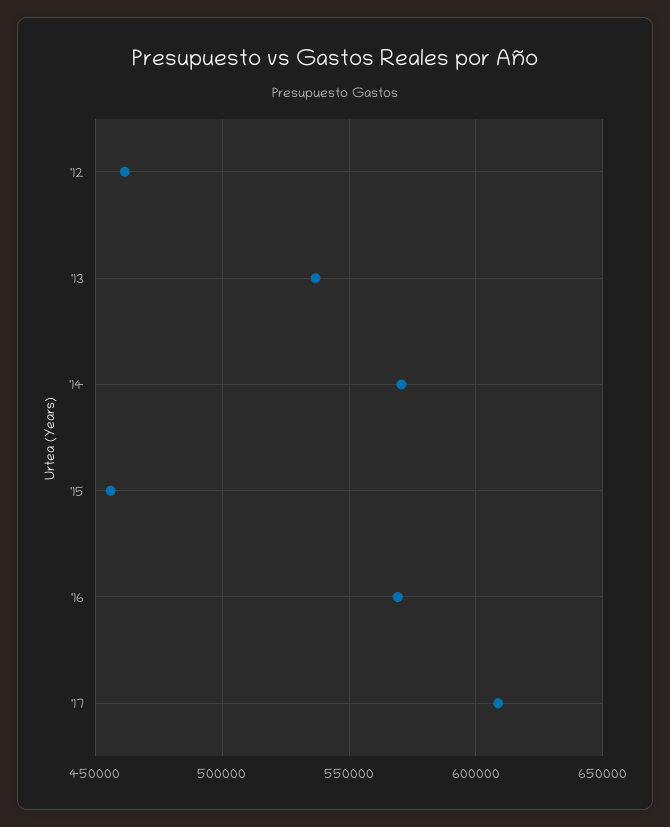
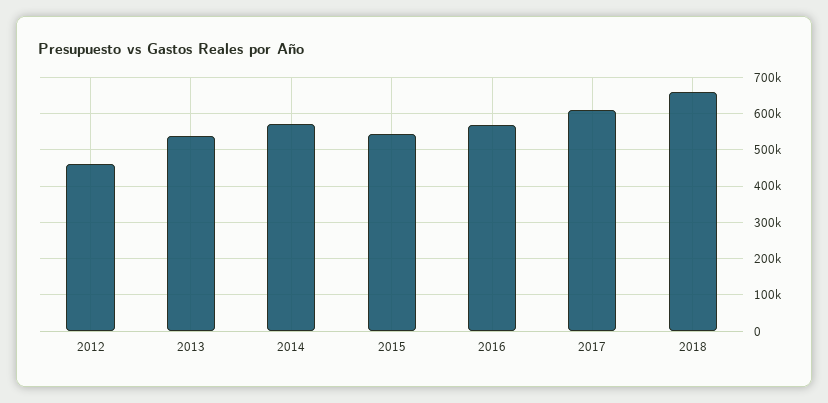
'15: 455000 -> 540000
2018: none -> 660000

